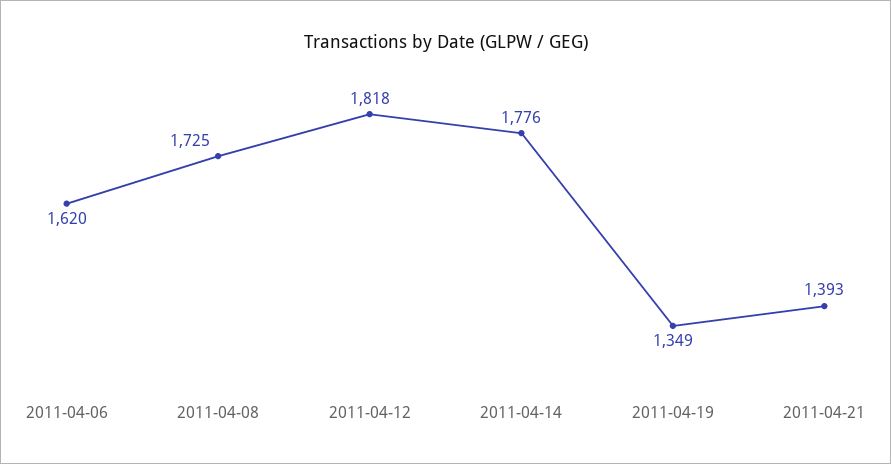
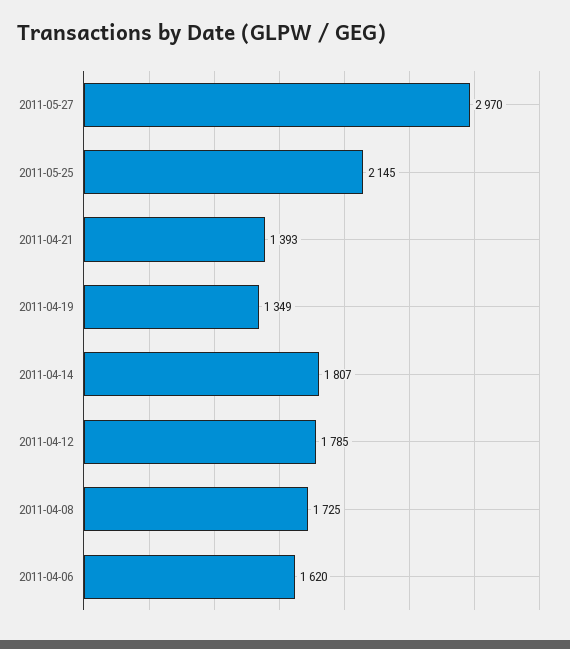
2011-04-12: 1818 -> 1785
2011-04-14: 1776 -> 1807
2011-05-27: none -> 2970
2011-05-25: none -> 2145

